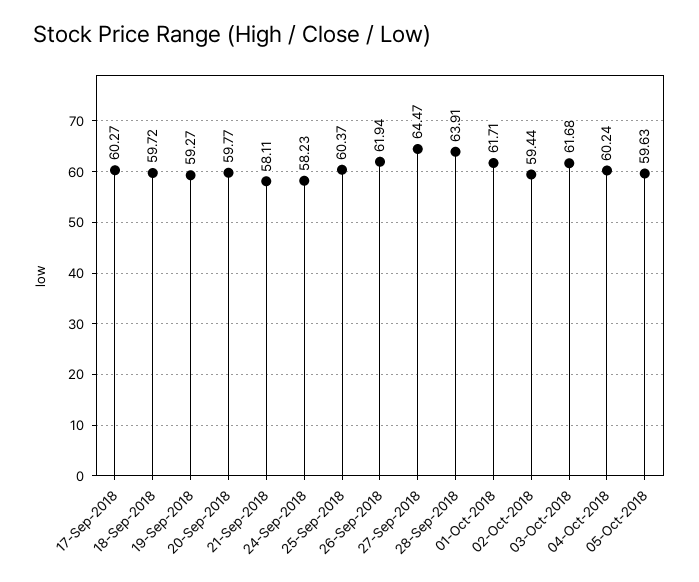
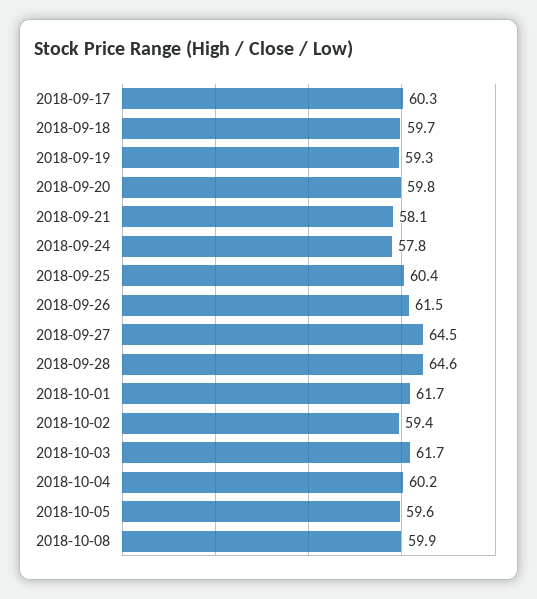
24-Sep-2018: 58.23 -> 57.8
26-Sep-2018: 61.94 -> 61.5
28-Sep-2018: 63.91 -> 64.6
2018-10-08: none -> 59.9

